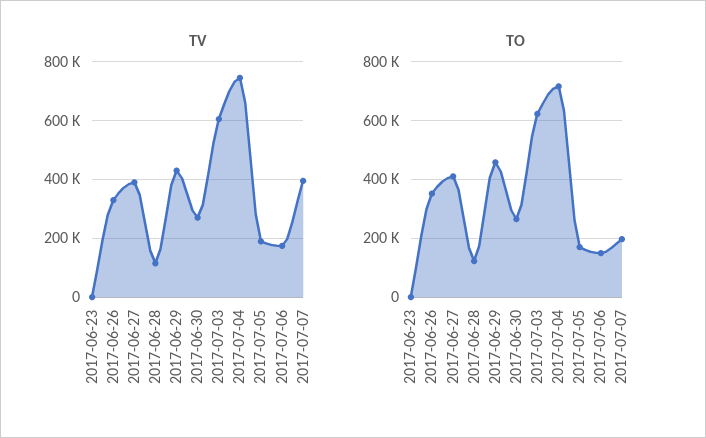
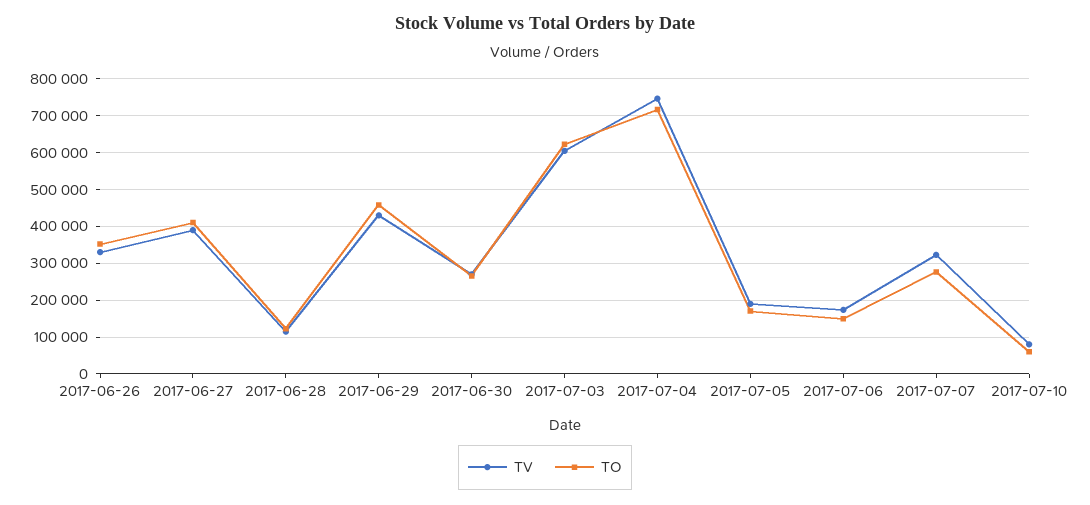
TV, 2017-06-23: 0 -> none
TV, 2017-07-07: 400000 -> 320000
TO, 2017-06-23: 0 -> none
TO, 2017-07-07: 200000 -> 280000
TV, 2017-07-10: none -> 80000
TO, 2017-07-10: none -> 60000

